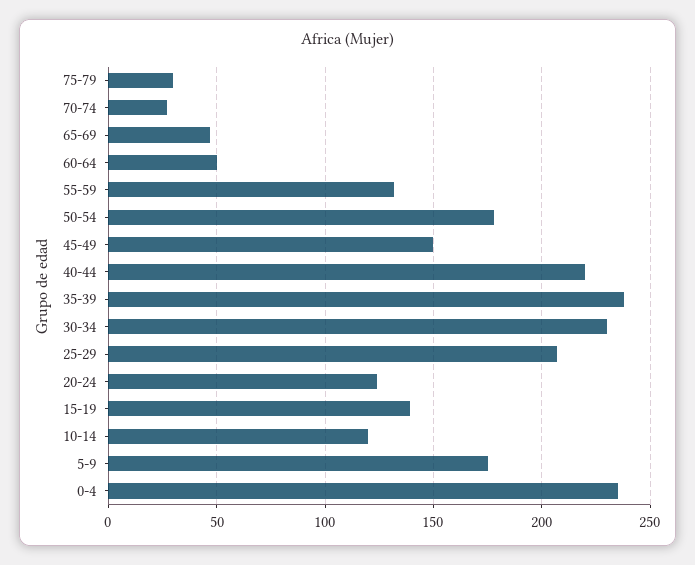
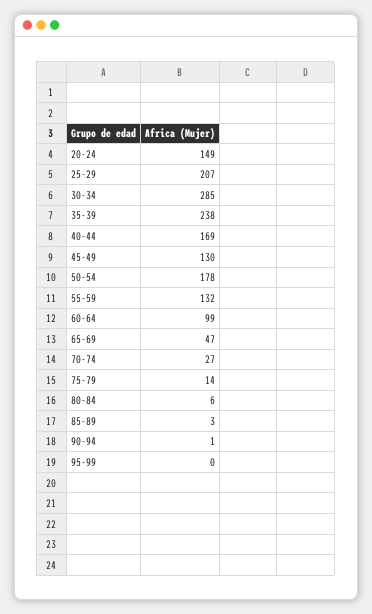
75-79: 30 -> 14
60-64: 50 -> 99
45-49: 150 -> 130
40-44: 220 -> 169
30-34: 230 -> 285
20-24: 125 -> 149
15-19: 140 -> none
10-14: 120 -> none
5-9: 175 -> none
0-4: 235 -> none
80-84: none -> 6
85-89: none -> 3
90-94: none -> 1
95-99: none -> 0

